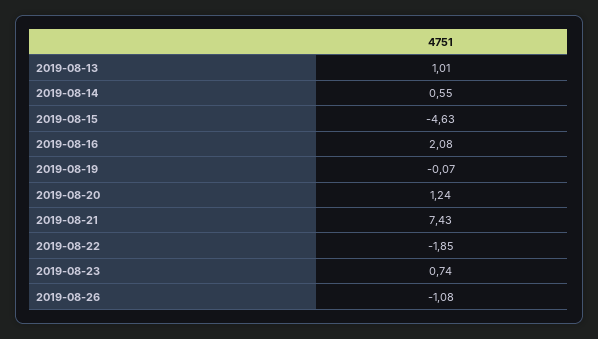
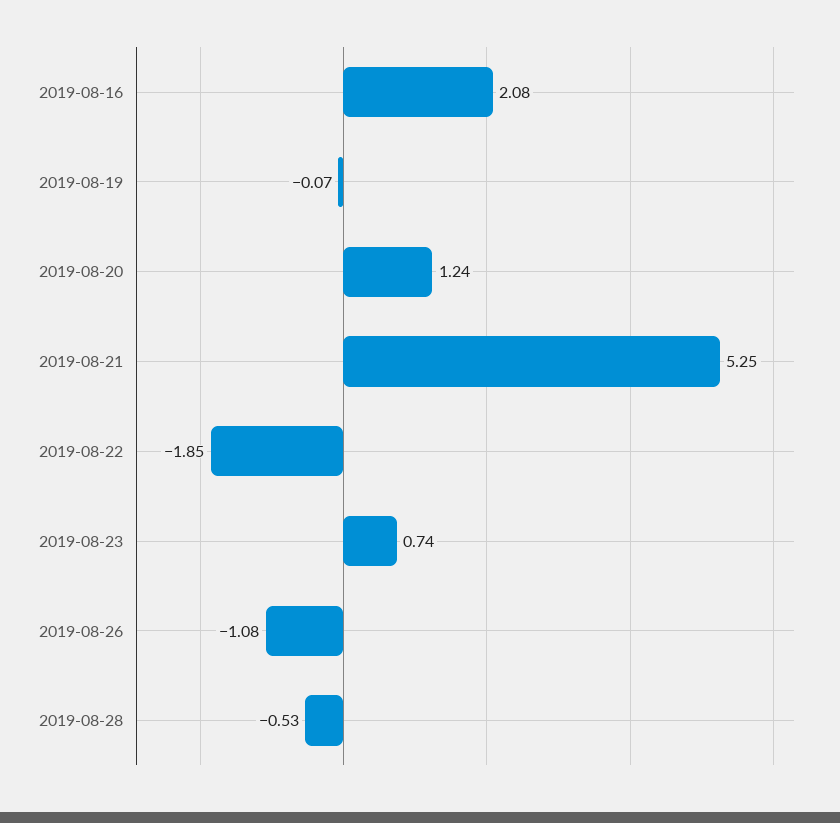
2019-08-13: 1.01 -> none
2019-08-14: 0.55 -> none
2019-08-15: -4.63 -> none
2019-08-21: 7.43 -> 5.25
2019-08-28: none -> -0.53

